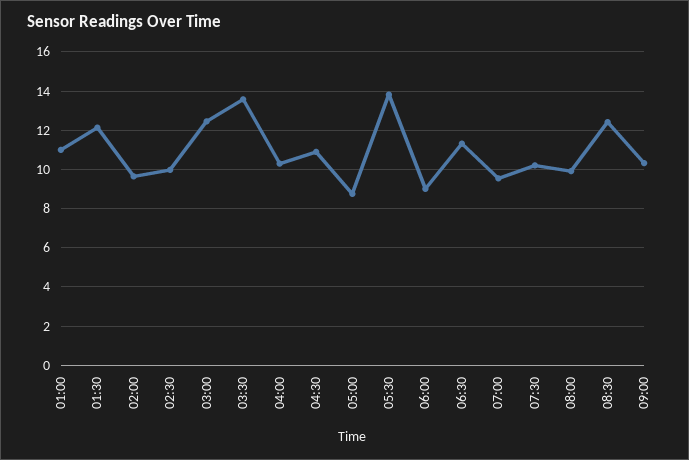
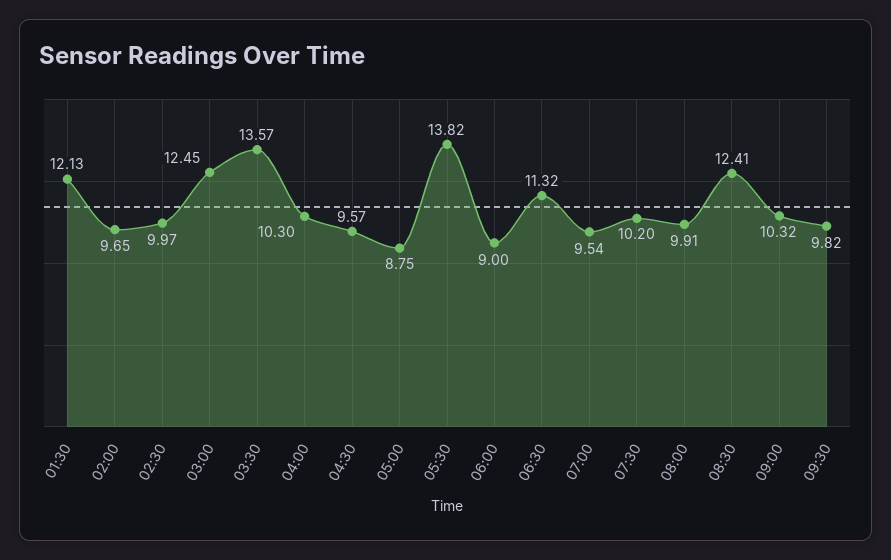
01:00: 11 -> none
04:30: 11 -> 9.57
09:30: none -> 9.82

